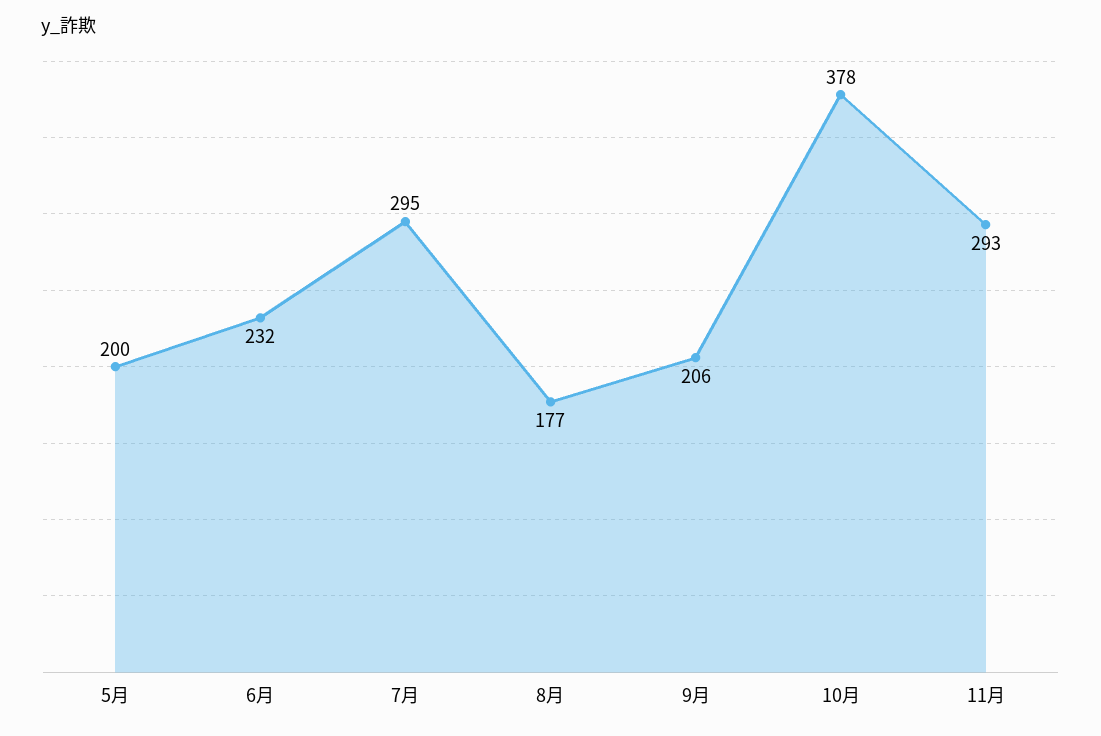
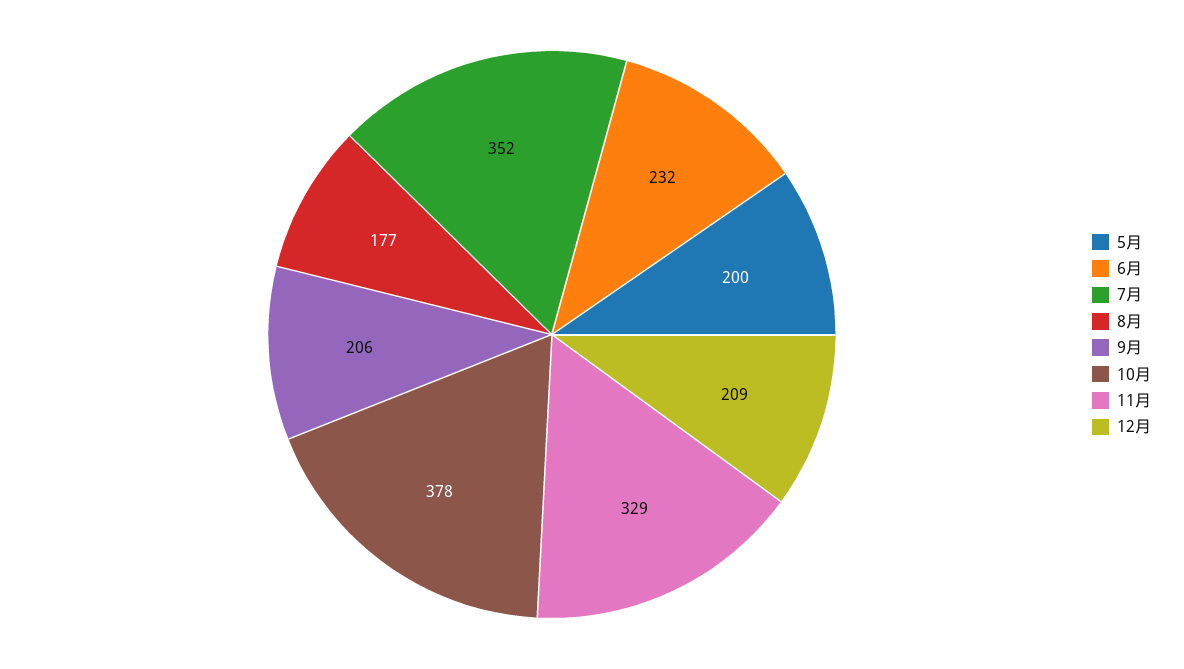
7月: 295 -> 352
11月: 293 -> 329
12月: none -> 209

